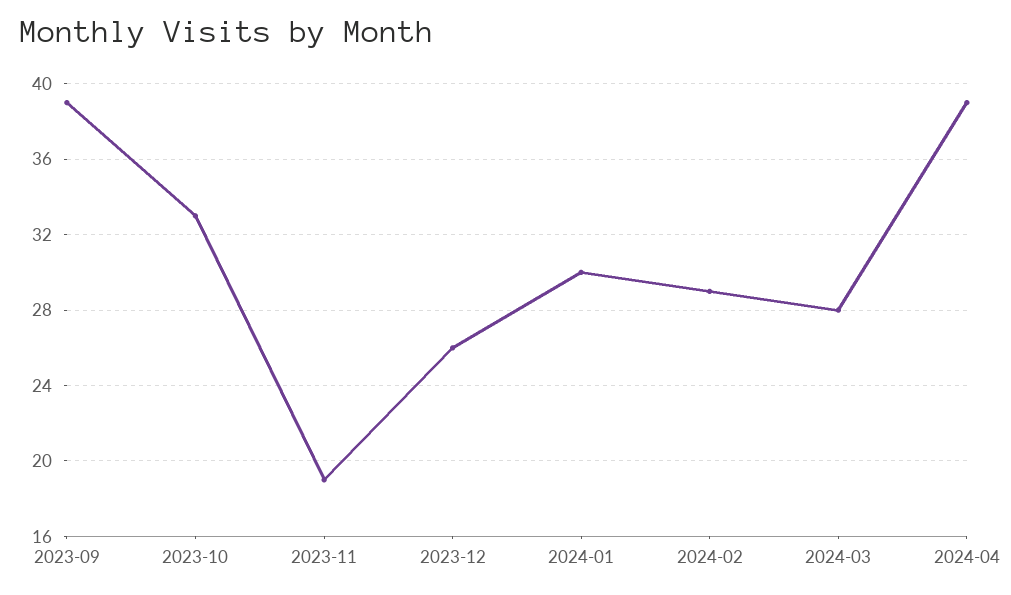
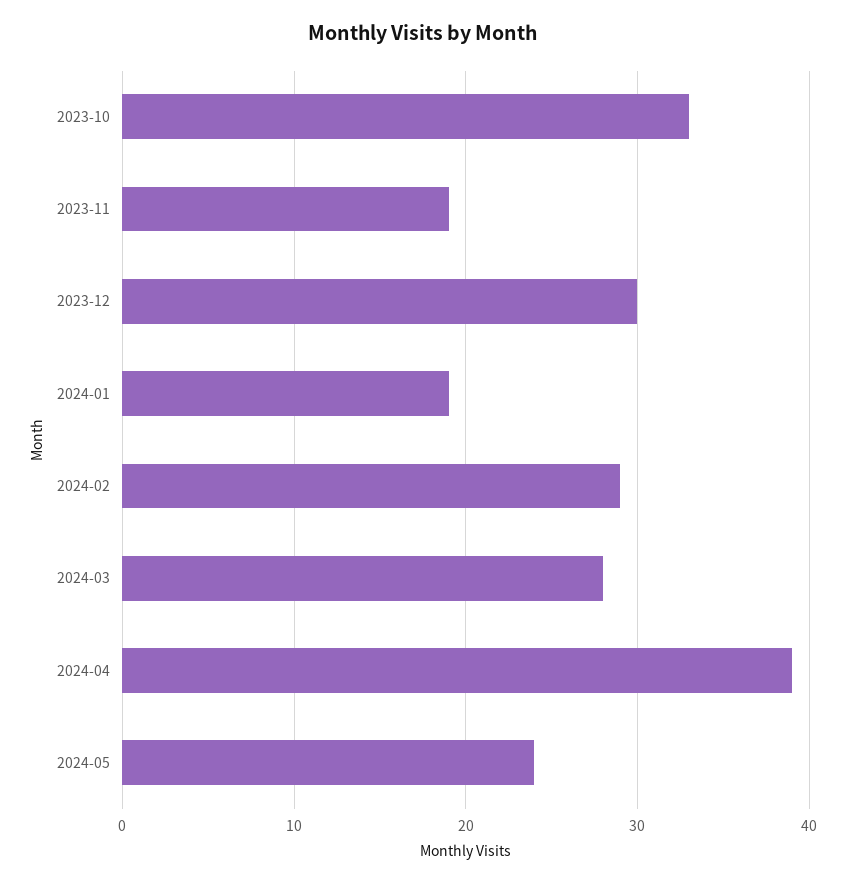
2023-09: 39 -> none
2023-12: 26 -> 30
2024-01: 30 -> 19
2024-05: none -> 24

